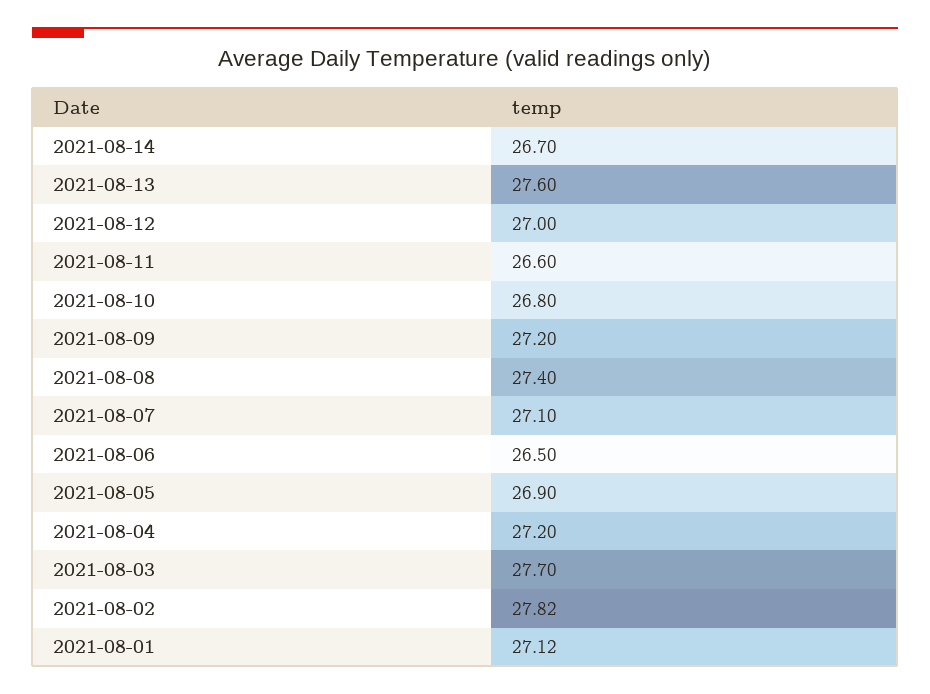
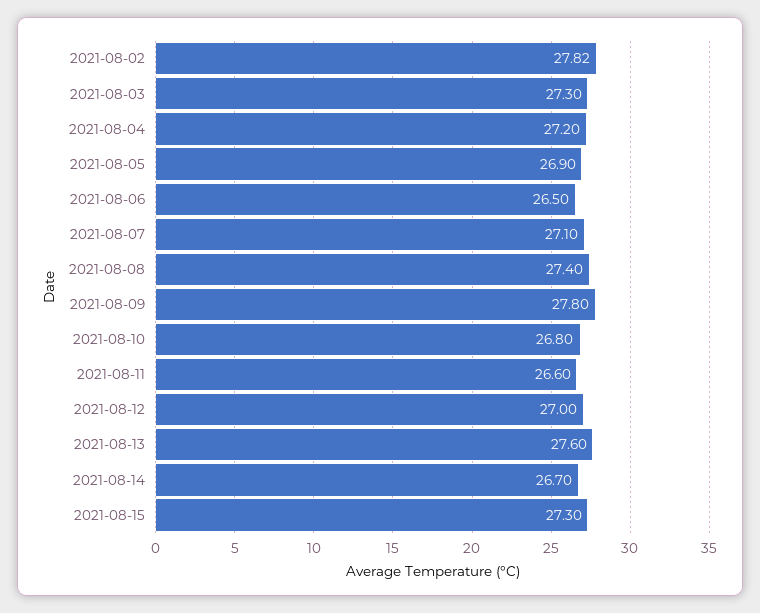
2021-08-09: 27.2 -> 27.8
2021-08-03: 27.7 -> 27.3
2021-08-01: 27.12 -> none
2021-08-15: none -> 27.3

